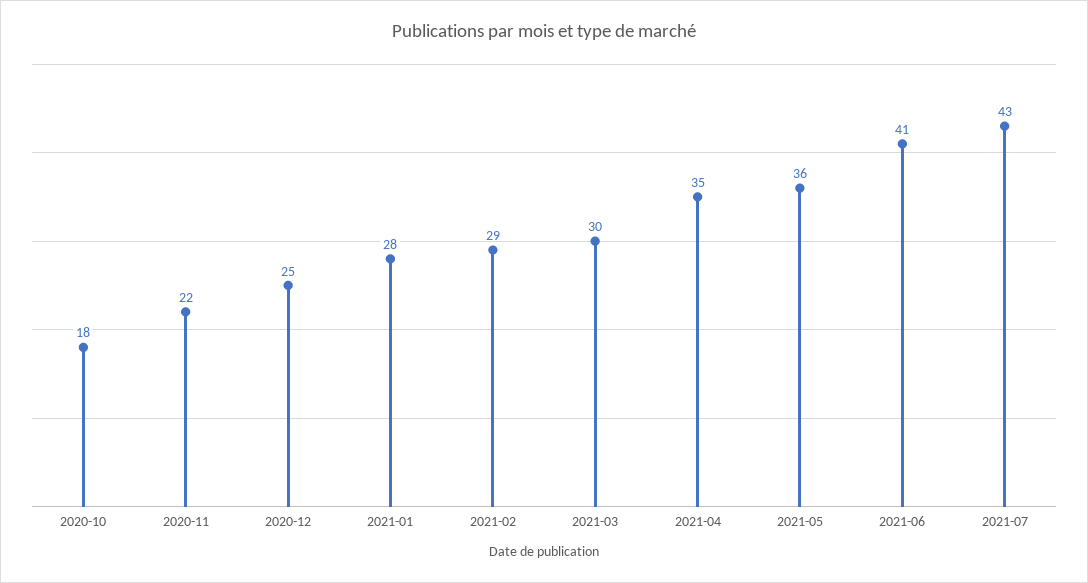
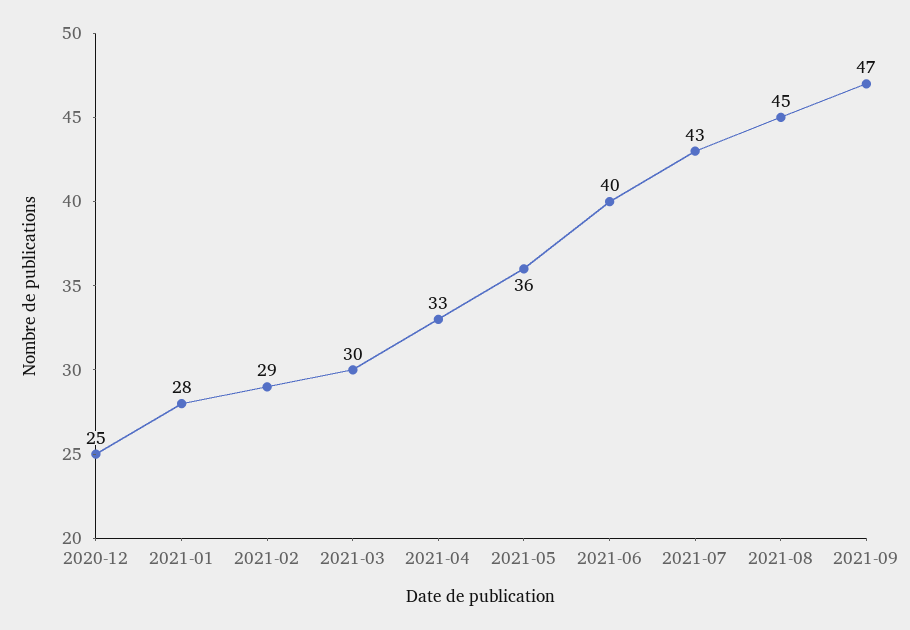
2020-10: 18 -> none
2020-11: 22 -> none
2021-04: 35 -> 33
2021-06: 41 -> 40
2021-08: none -> 45
2021-09: none -> 47

